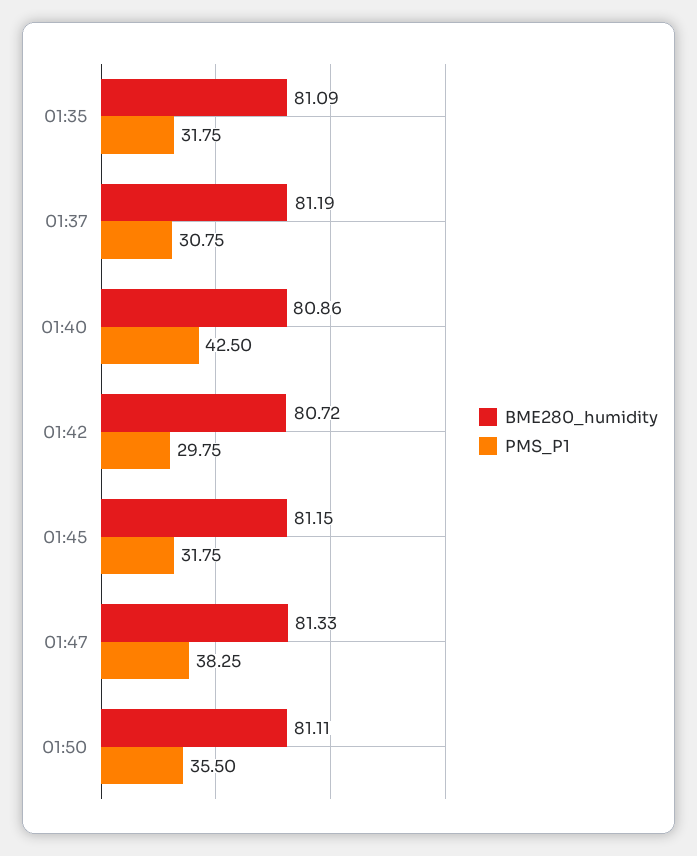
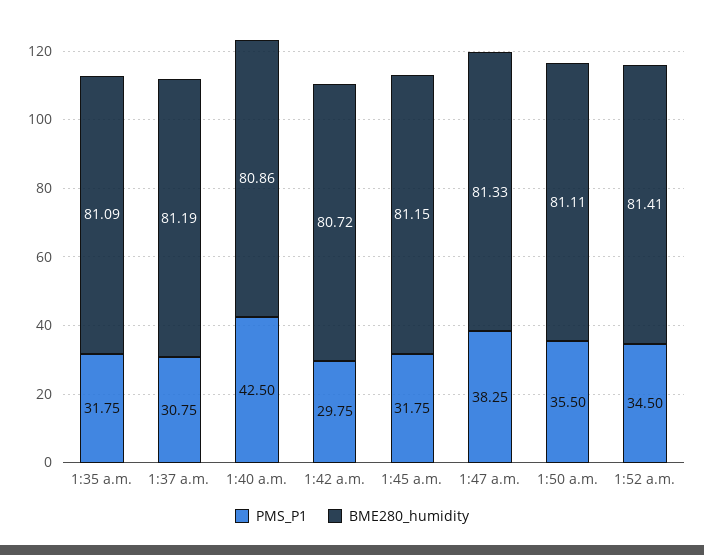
PMS_P1, 1:52 a.m.: none -> 34.5
BME280_humidity, 1:52 a.m.: none -> 81.41

